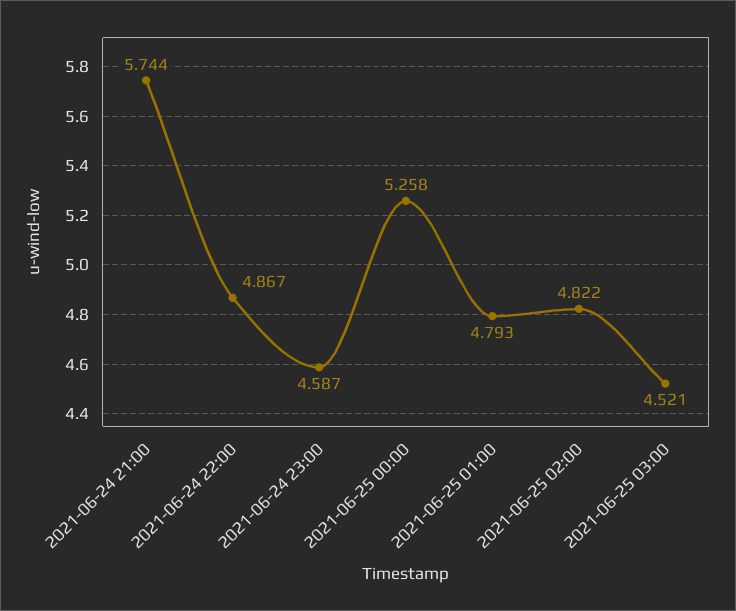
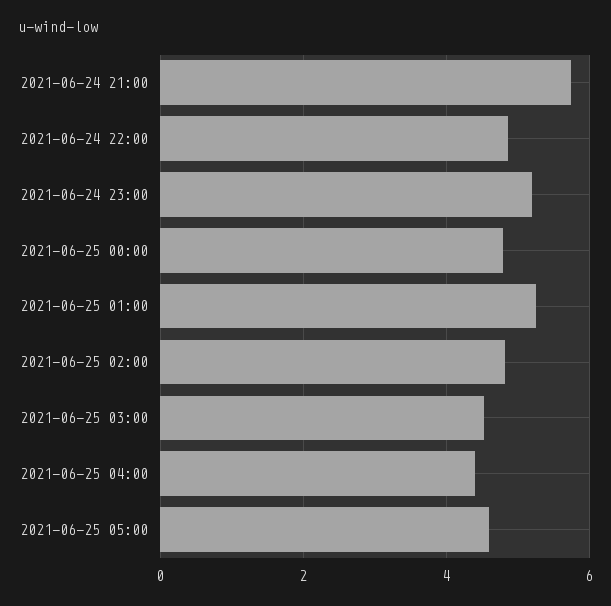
2021-06-24 23:00: 4.587 -> 5.2
2021-06-25 00:00: 5.258 -> 4.8
2021-06-25 01:00: 4.793 -> 5.2
2021-06-25 04:00: none -> 4.4
2021-06-25 05:00: none -> 4.6

